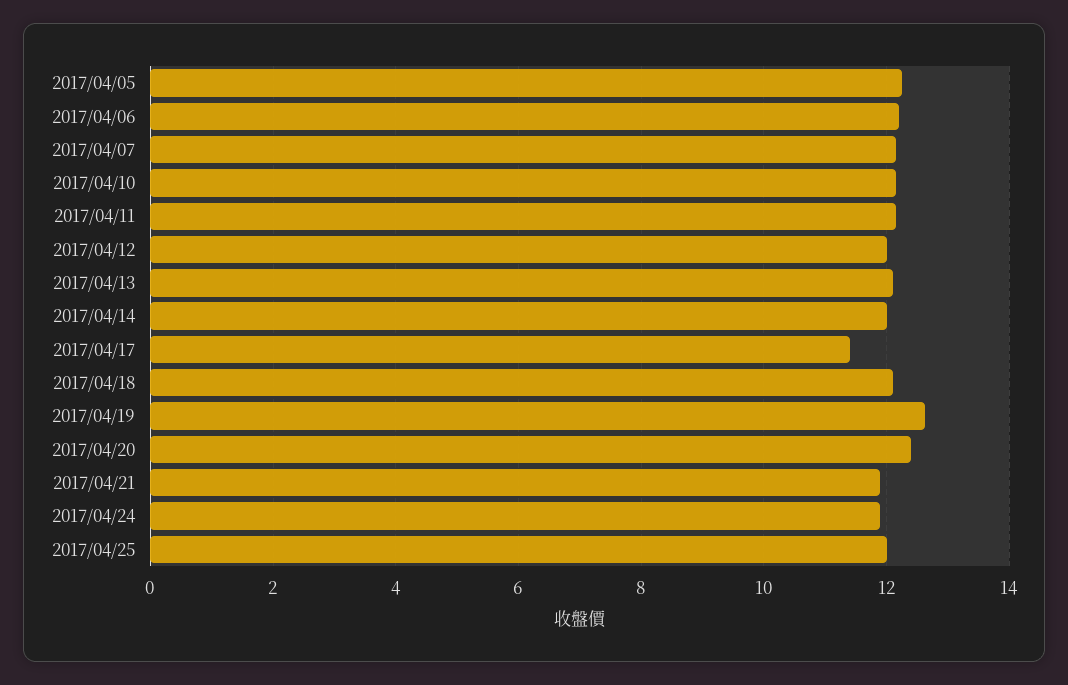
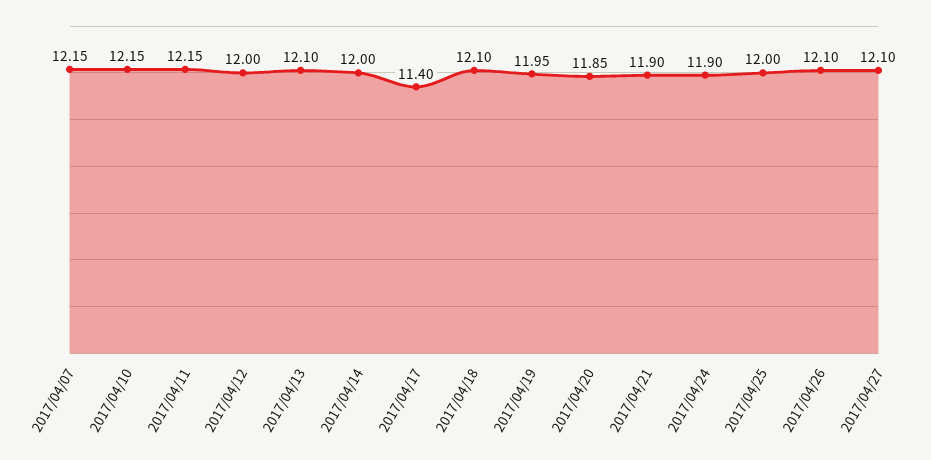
2017/04/05: 12.2 -> none
2017/04/06: 12.2 -> none
2017/04/19: 12.6 -> 11.95
2017/04/20: 12.4 -> 11.85
2017/04/26: none -> 12.1
2017/04/27: none -> 12.1

